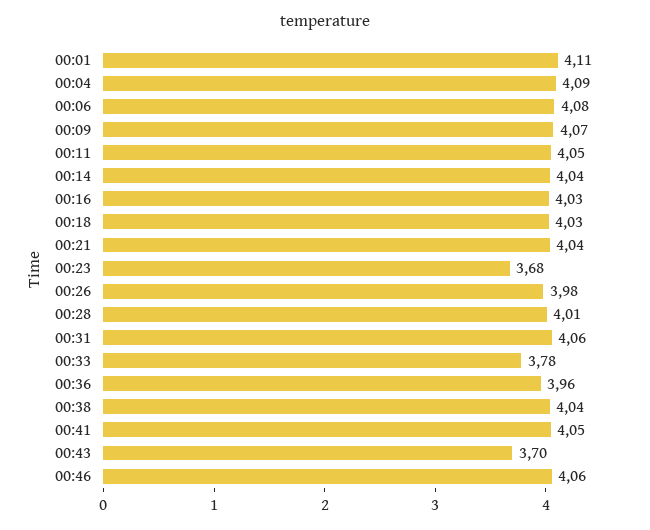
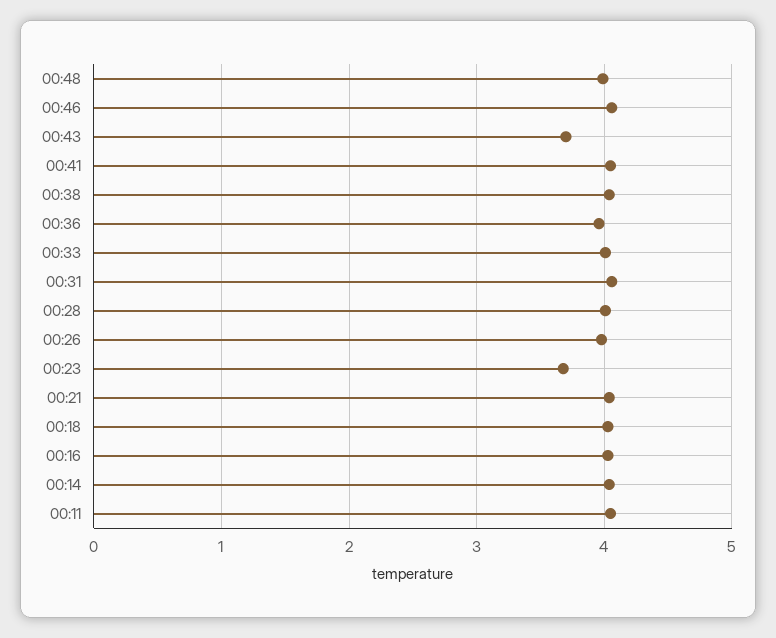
00:01: 4.11 -> none
00:04: 4.09 -> none
00:06: 4.08 -> none
00:09: 4.07 -> none
00:33: 3.78 -> 4
00:48: none -> 4

